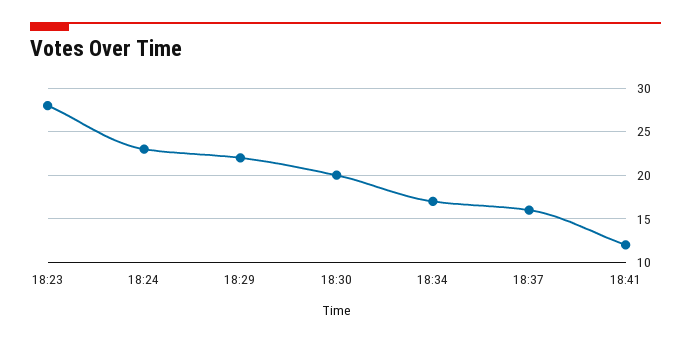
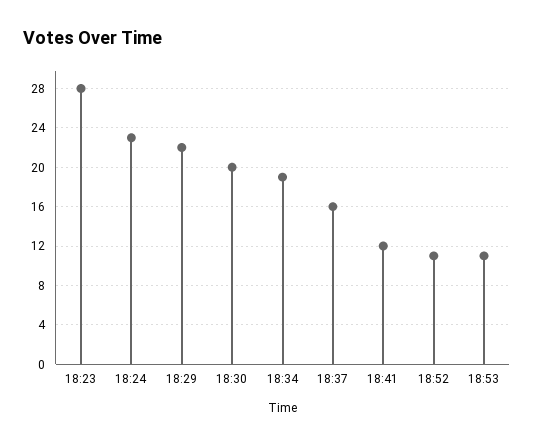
18:34: 17 -> 19
18:52: none -> 11
18:53: none -> 11

